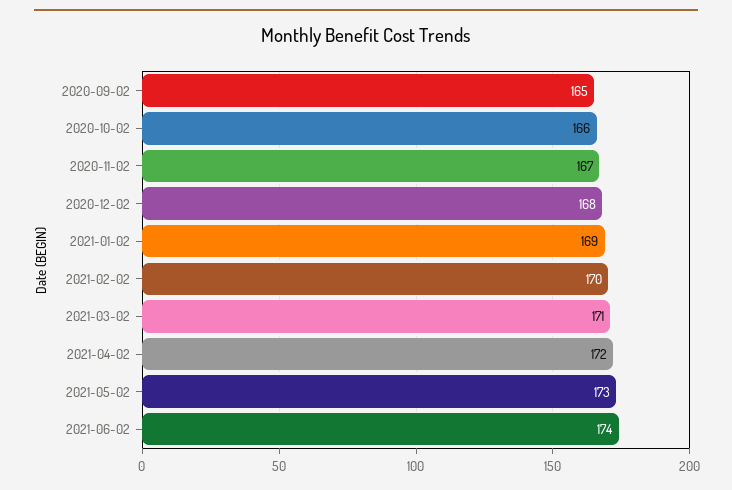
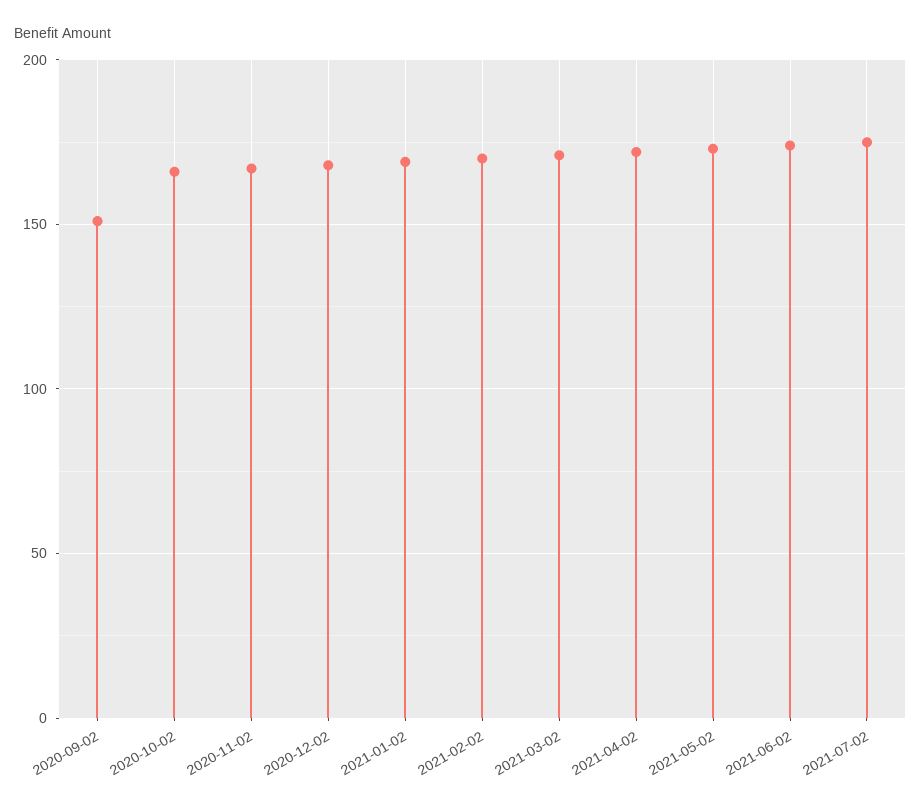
2020-09-02: 165 -> 150
2021-07-02: none -> 175

